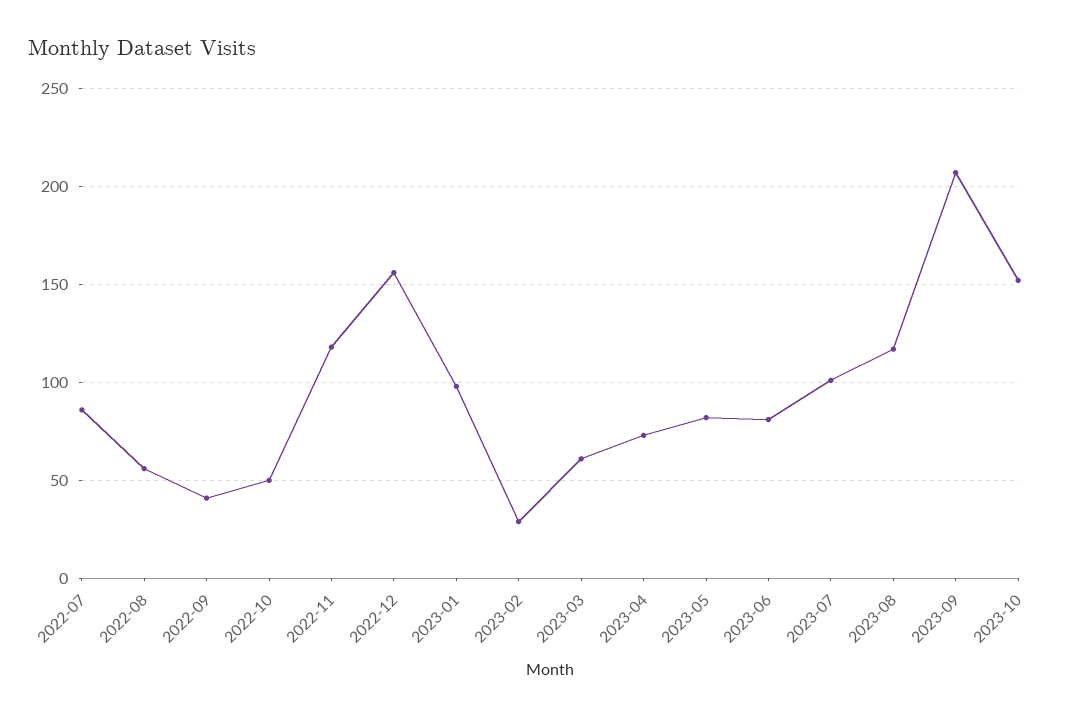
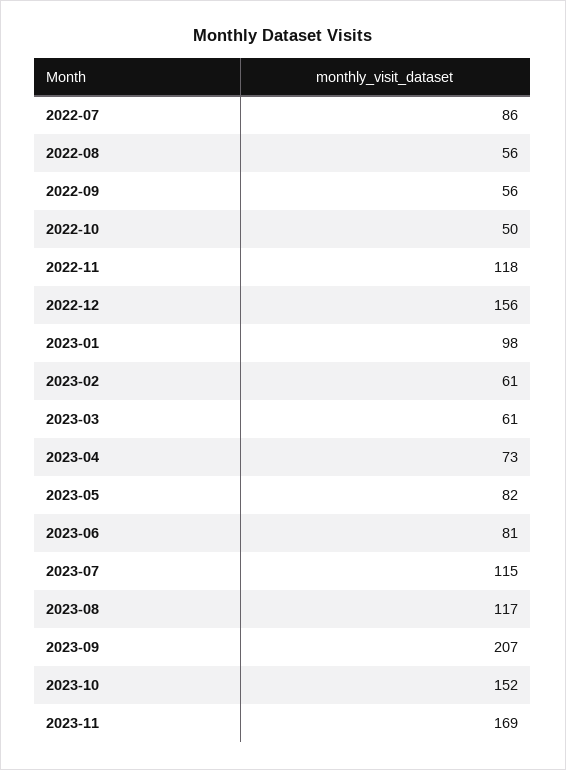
2022-09: 40 -> 56
2023-02: 30 -> 61
2023-07: 100 -> 115
2023-11: none -> 169

